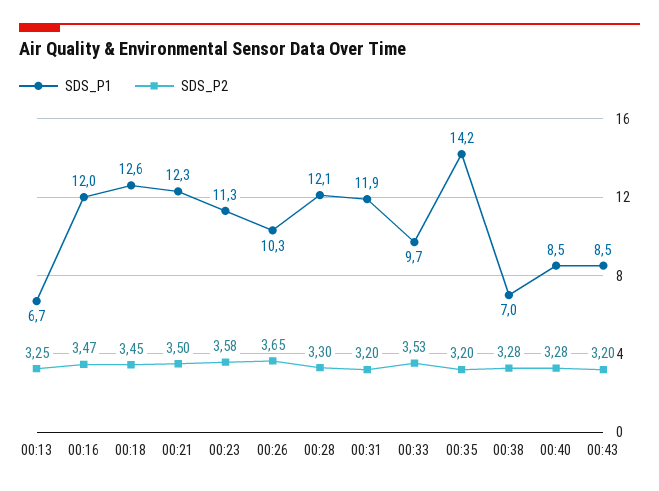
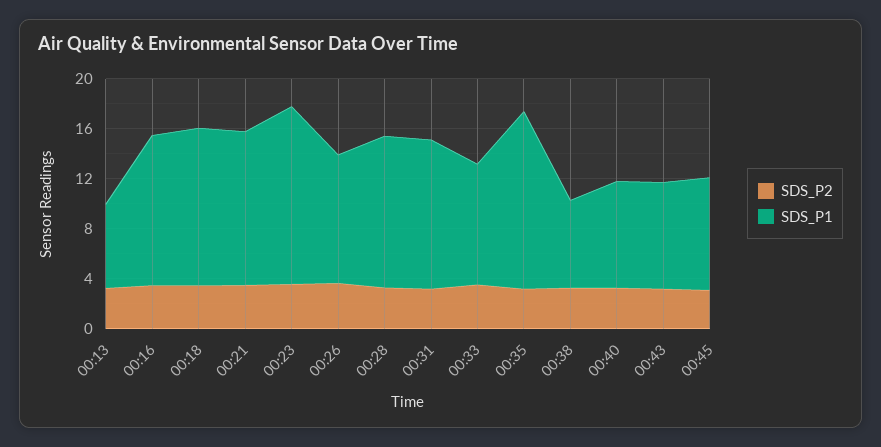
SDS_P1, 00:23: 11.3 -> 14
SDS_P2, 00:45: none -> 3
SDS_P1, 00:45: none -> 9

